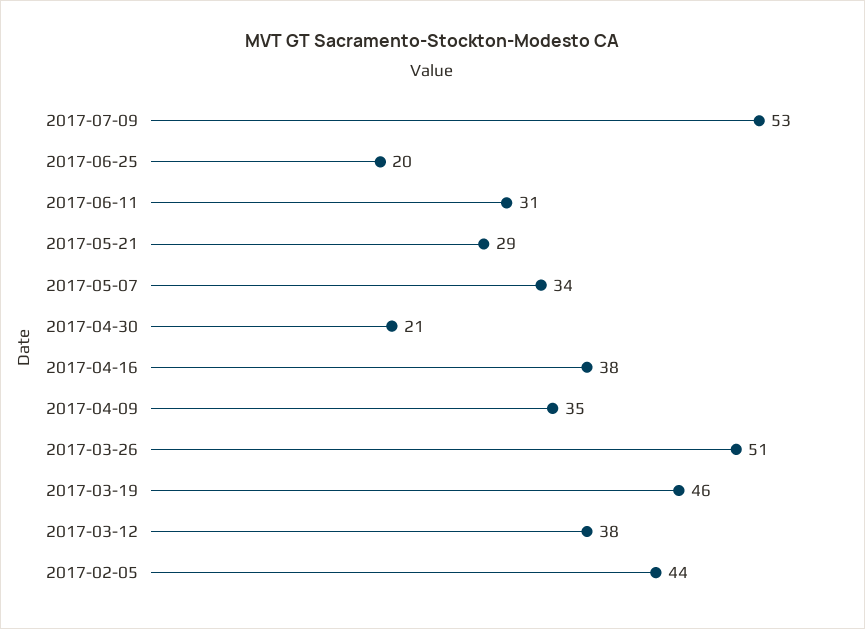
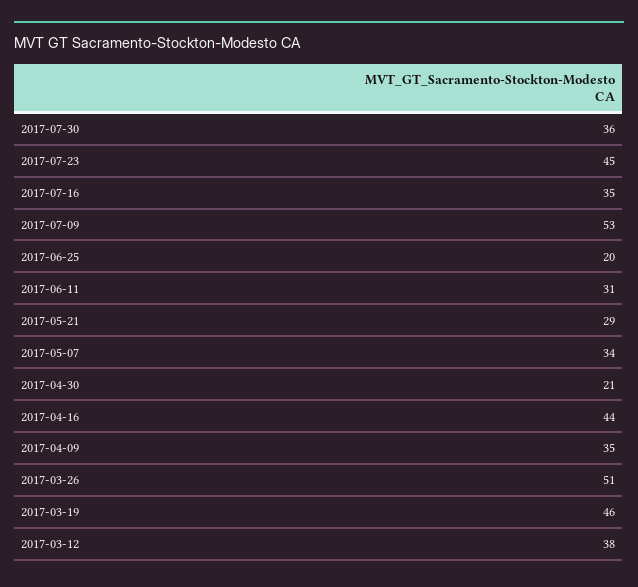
2017-04-16: 38 -> 44
2017-02-05: 44 -> none
2017-07-30: none -> 36
2017-07-23: none -> 45
2017-07-16: none -> 35

